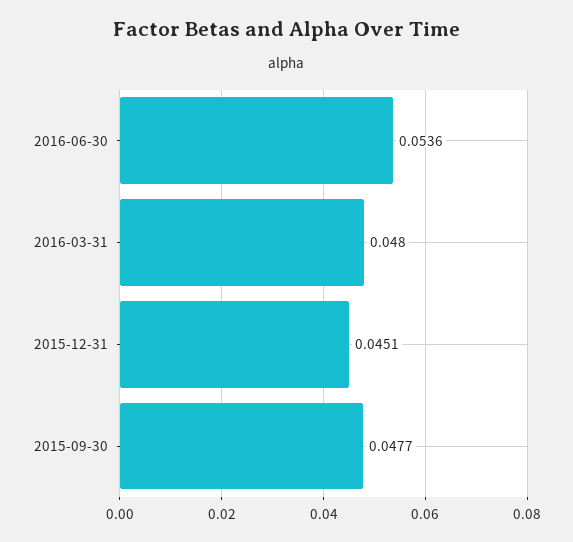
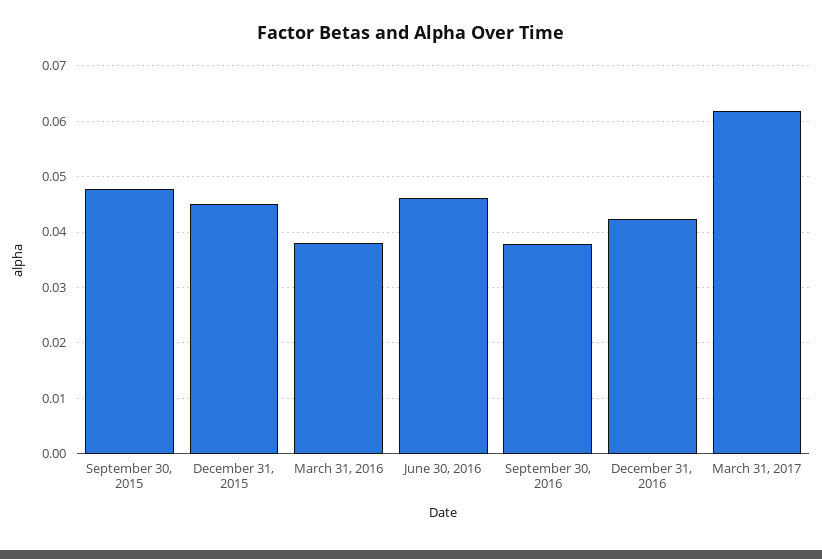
2016-06-30: 0.0536 -> 0.046
2016-03-31: 0.048 -> 0.038
September 30, 2016: none -> 0.038
December 31, 2016: none -> 0.042
March 31, 2017: none -> 0.062

